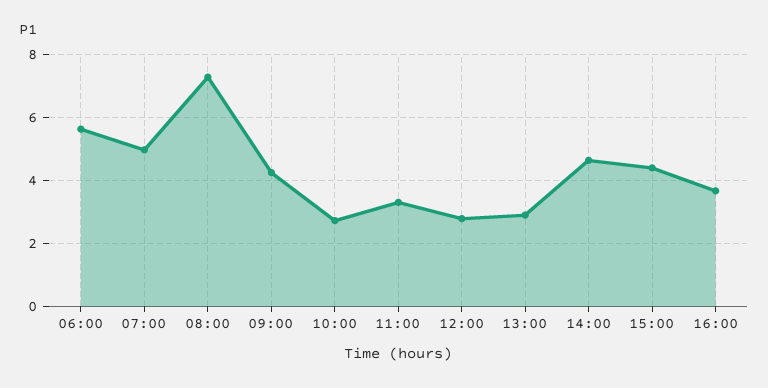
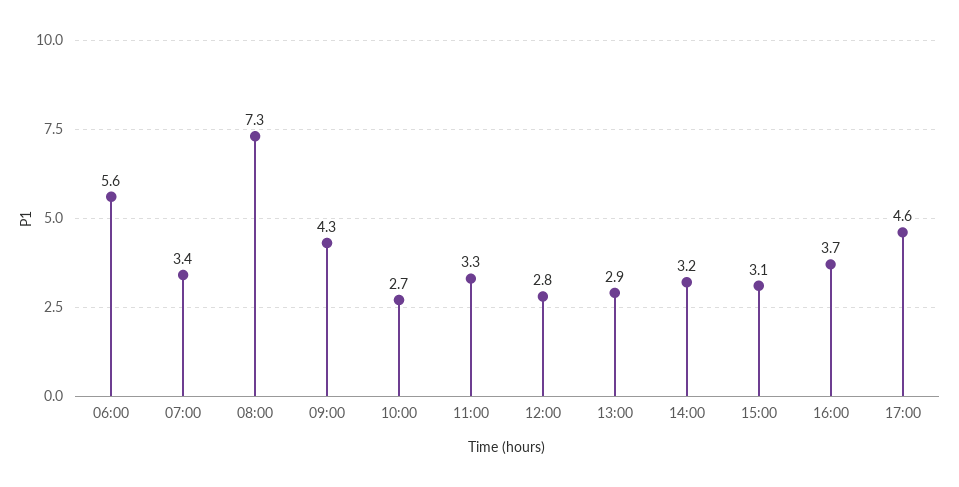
07:00: 5 -> 3.4
14:00: 4.6 -> 3.2
15:00: 4.4 -> 3.1
17:00: none -> 4.6

